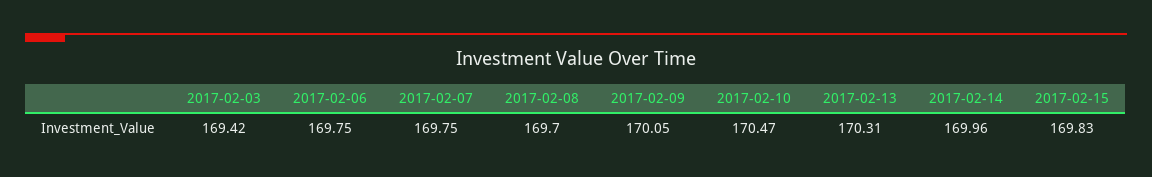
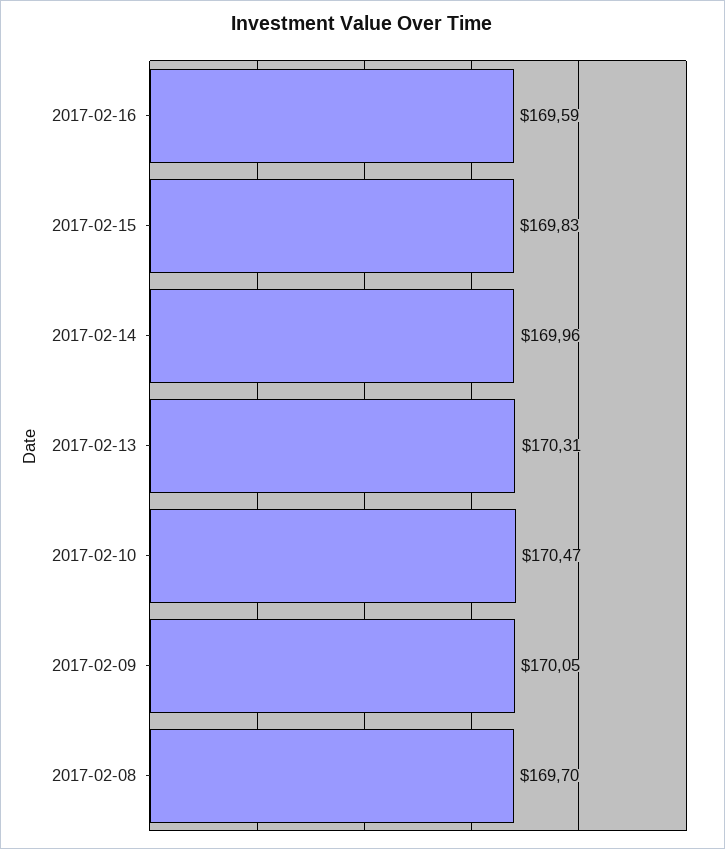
2017-02-03: 169.42 -> none
2017-02-06: 169.75 -> none
2017-02-07: 169.75 -> none
2017-02-16: none -> 169.59

